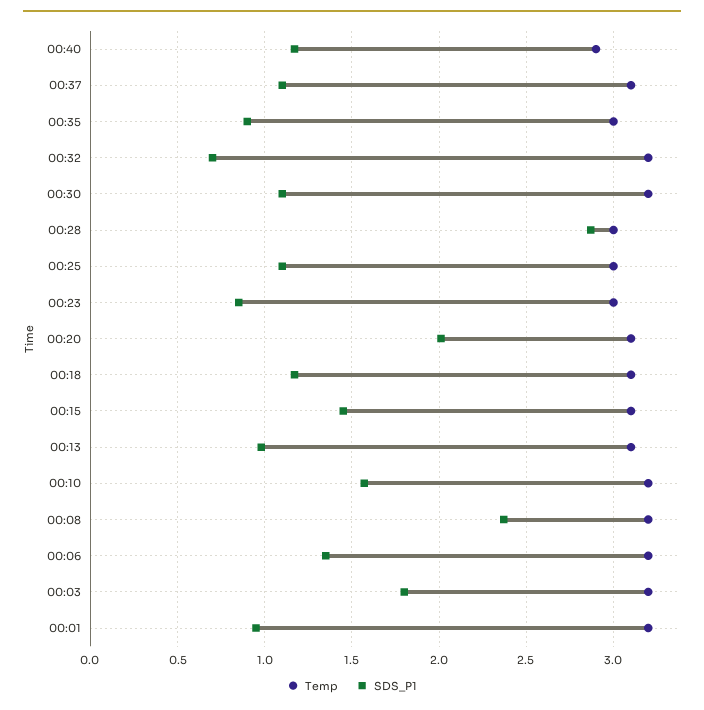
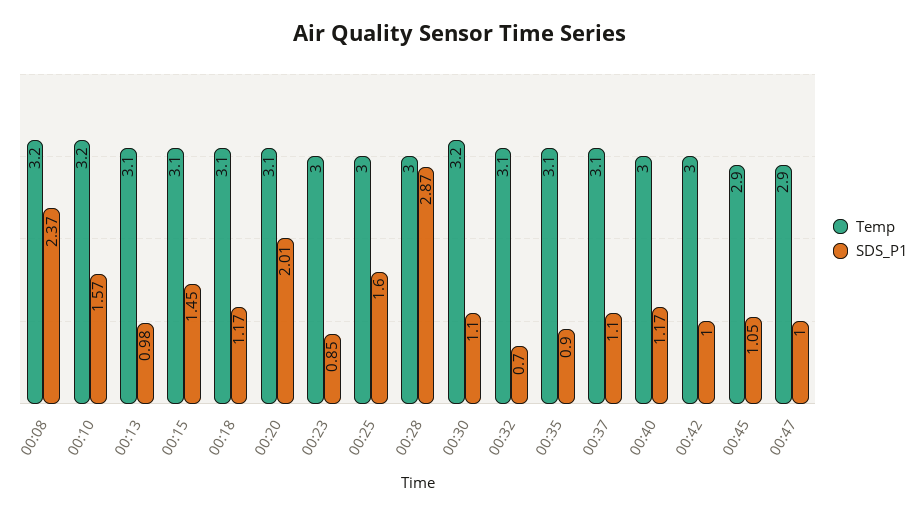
Temp, 00:40: 2.9 -> 3
Temp, 00:35: 3 -> 3.1
Temp, 00:32: 3.2 -> 3.1
SDS_P1, 00:25: 1.1 -> 1.6
Temp, 00:06: 3.2 -> none
SDS_P1, 00:06: 1.35 -> none
Temp, 00:03: 3.2 -> none
SDS_P1, 00:03: 1.8 -> none
Temp, 00:01: 3.2 -> none
SDS_P1, 00:01: 0.95 -> none
Temp, 00:42: none -> 3
SDS_P1, 00:42: none -> 1
Temp, 00:45: none -> 2.9
SDS_P1, 00:45: none -> 1.05
Temp, 00:47: none -> 2.9
SDS_P1, 00:47: none -> 1

